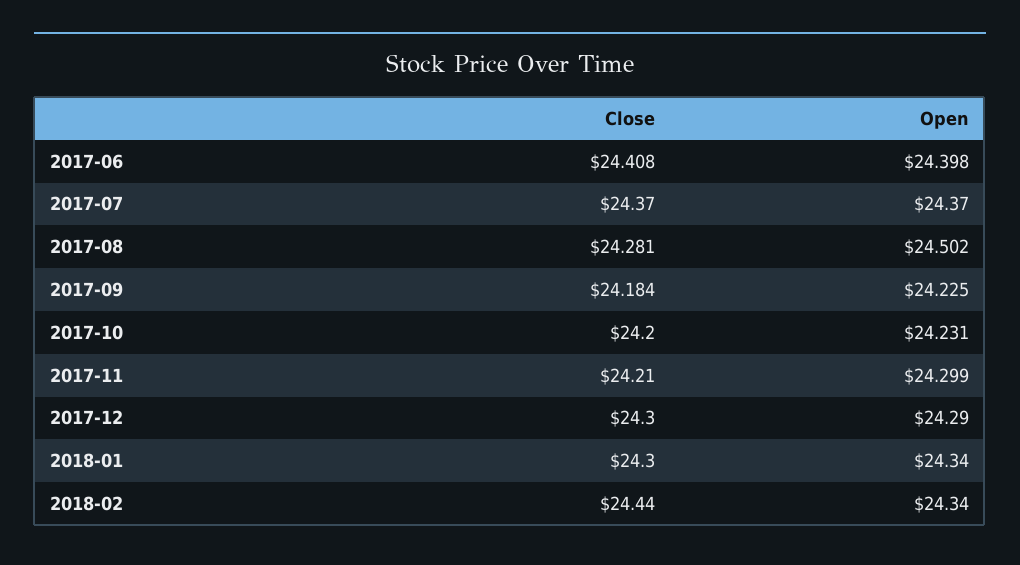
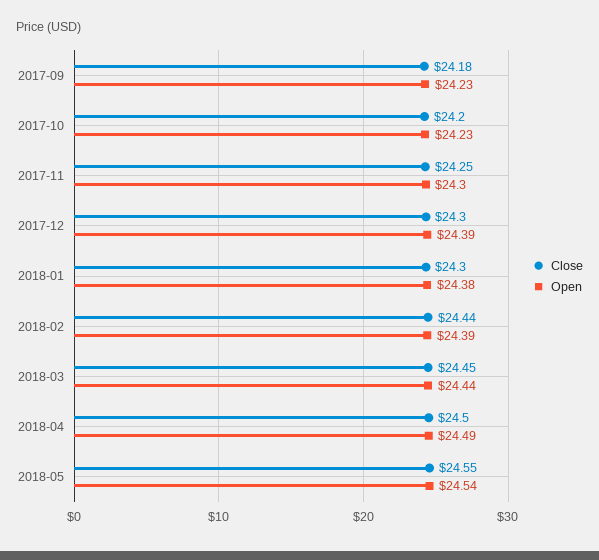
Close, 2017-06: 24.408 -> none
Open, 2017-06: 24.398 -> none
Close, 2017-07: 24.37 -> none
Open, 2017-07: 24.37 -> none
Close, 2017-08: 24.281 -> none
Open, 2017-08: 24.502 -> none
Close, 2017-11: 24.21 -> 24.25
Open, 2017-12: 24.29 -> 24.39
Open, 2018-01: 24.34 -> 24.38
Open, 2018-02: 24.34 -> 24.39
Close, 2018-03: none -> 24.45
Open, 2018-03: none -> 24.44
Close, 2018-04: none -> 24.5
Open, 2018-04: none -> 24.49
Close, 2018-05: none -> 24.55
Open, 2018-05: none -> 24.54

